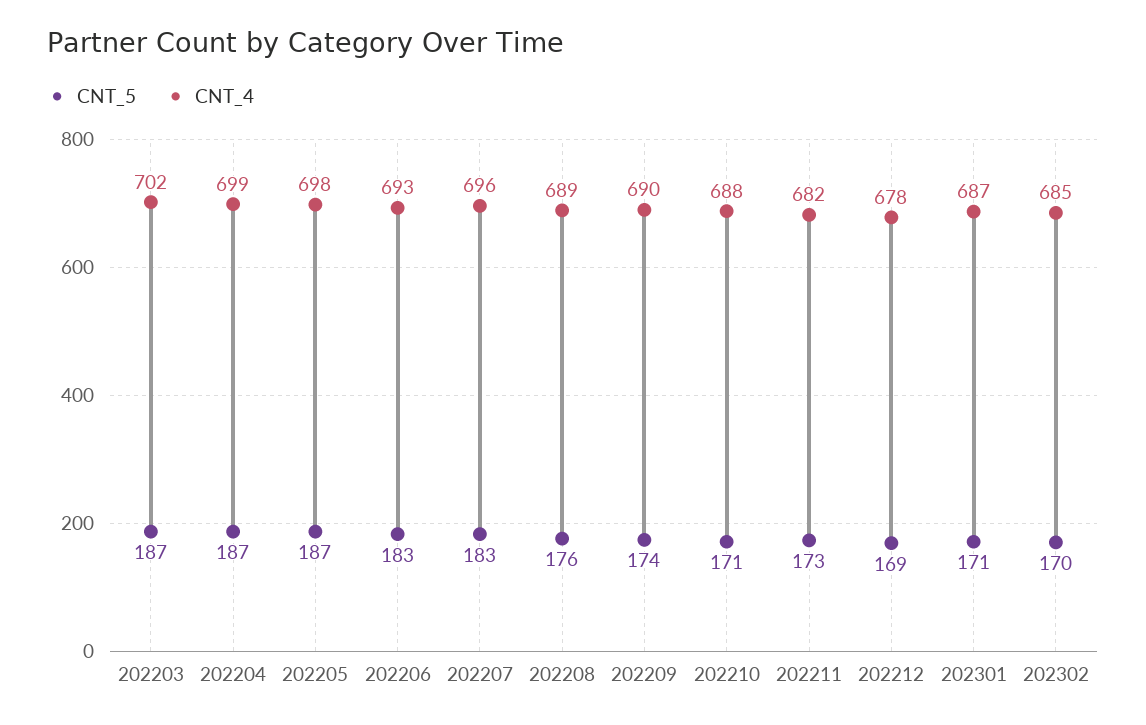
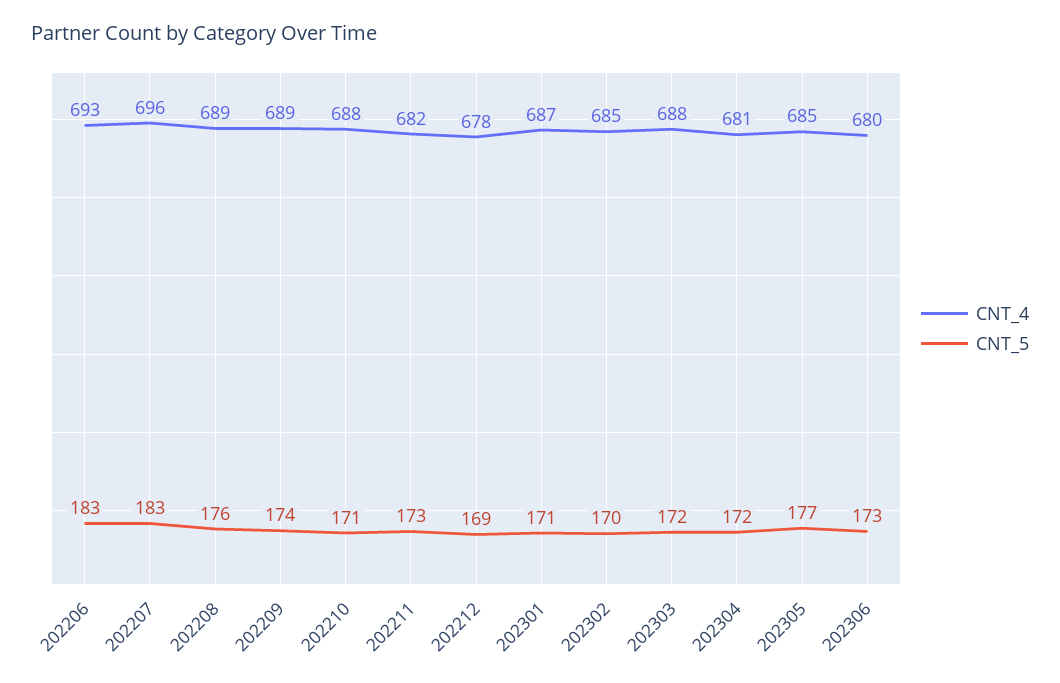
CNT_5, 202203: 187 -> none
CNT_4, 202203: 702 -> none
CNT_5, 202204: 187 -> none
CNT_4, 202204: 699 -> none
CNT_5, 202205: 187 -> none
CNT_4, 202205: 698 -> none
CNT_4, 202209: 690 -> 689
CNT_4, 202303: none -> 688
CNT_5, 202303: none -> 172
CNT_4, 202304: none -> 681
CNT_5, 202304: none -> 172
CNT_4, 202305: none -> 685
CNT_5, 202305: none -> 177
CNT_4, 202306: none -> 680
CNT_5, 202306: none -> 173

